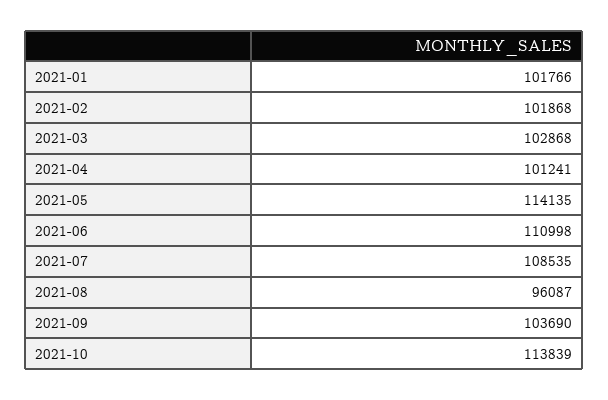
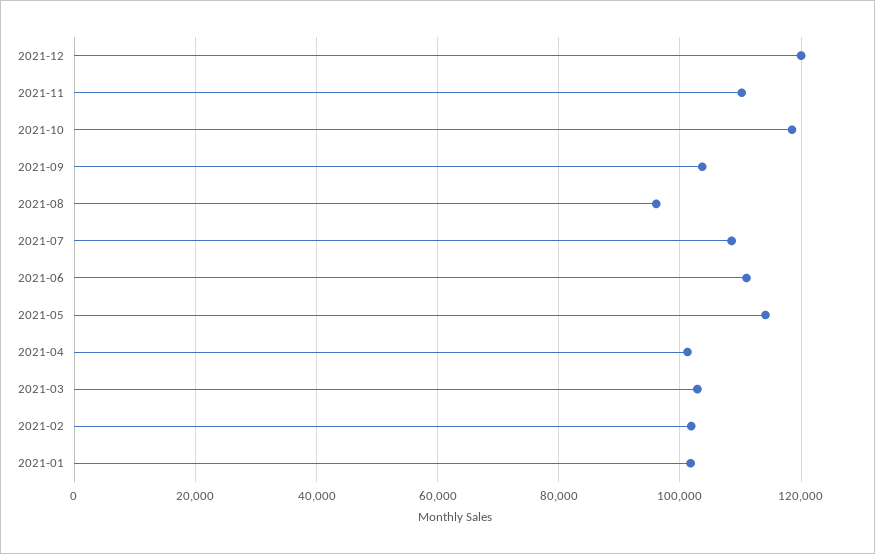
2021-10: 113839 -> 118000
2021-12: none -> 120000
2021-11: none -> 110000

